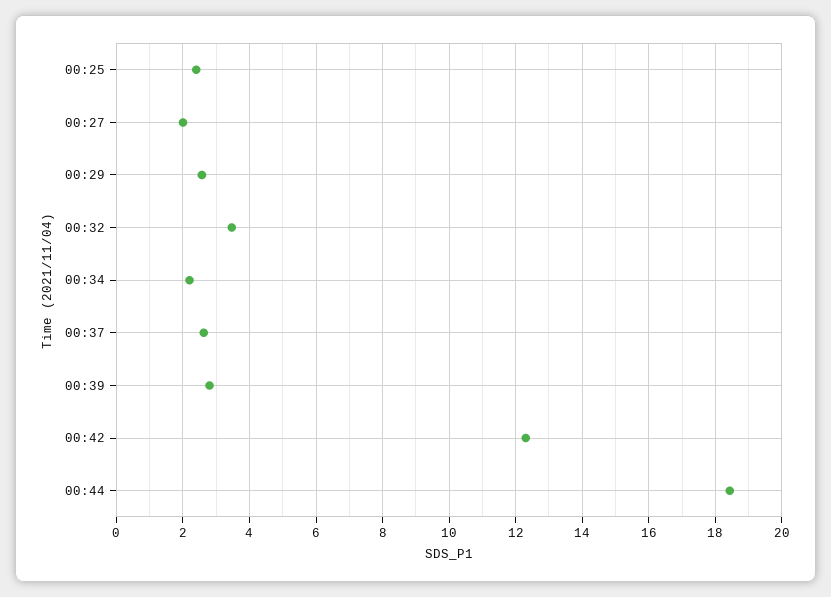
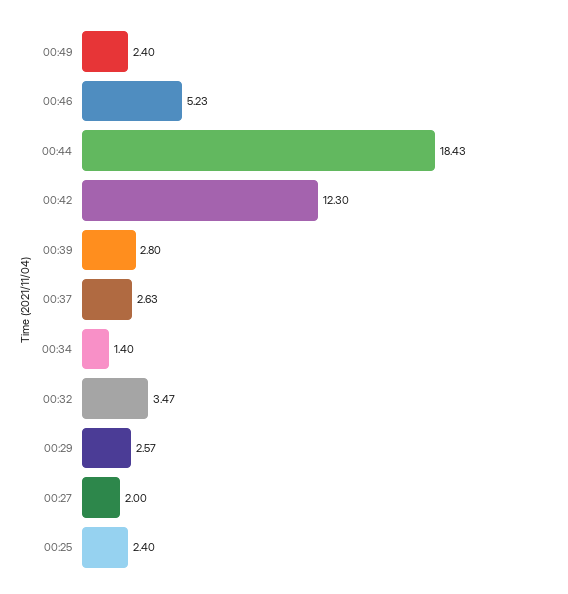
00:34: 2.2 -> 1.4
00:49: none -> 2.4
00:46: none -> 5.23

